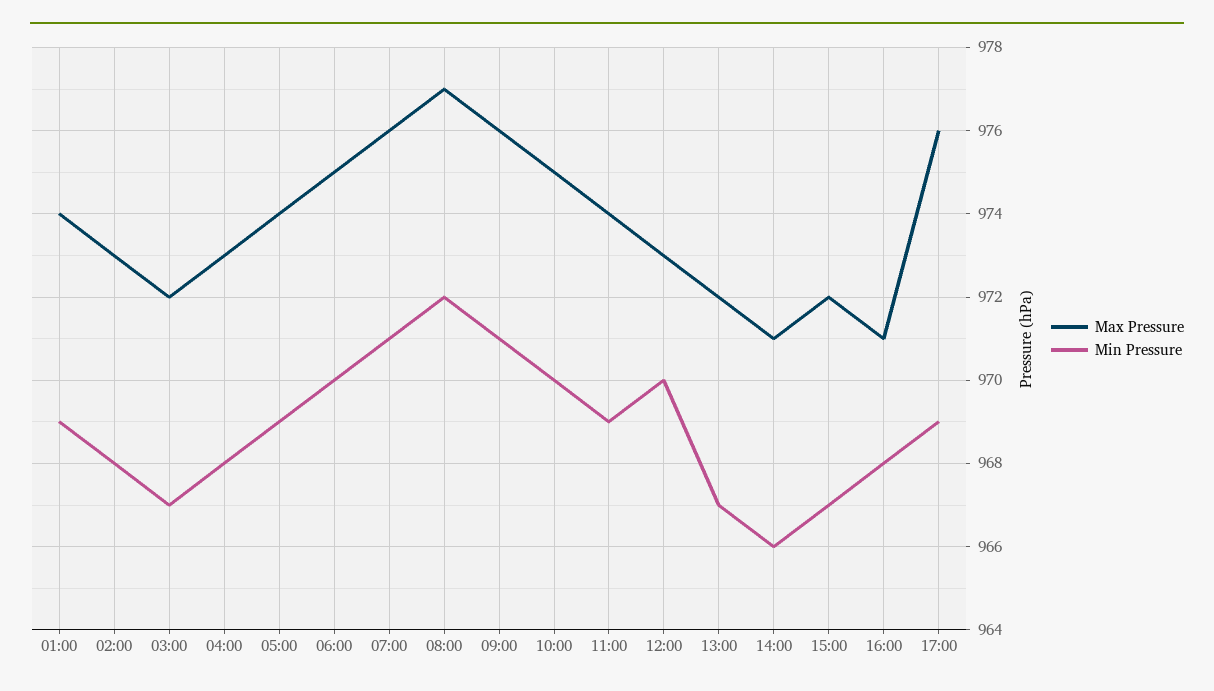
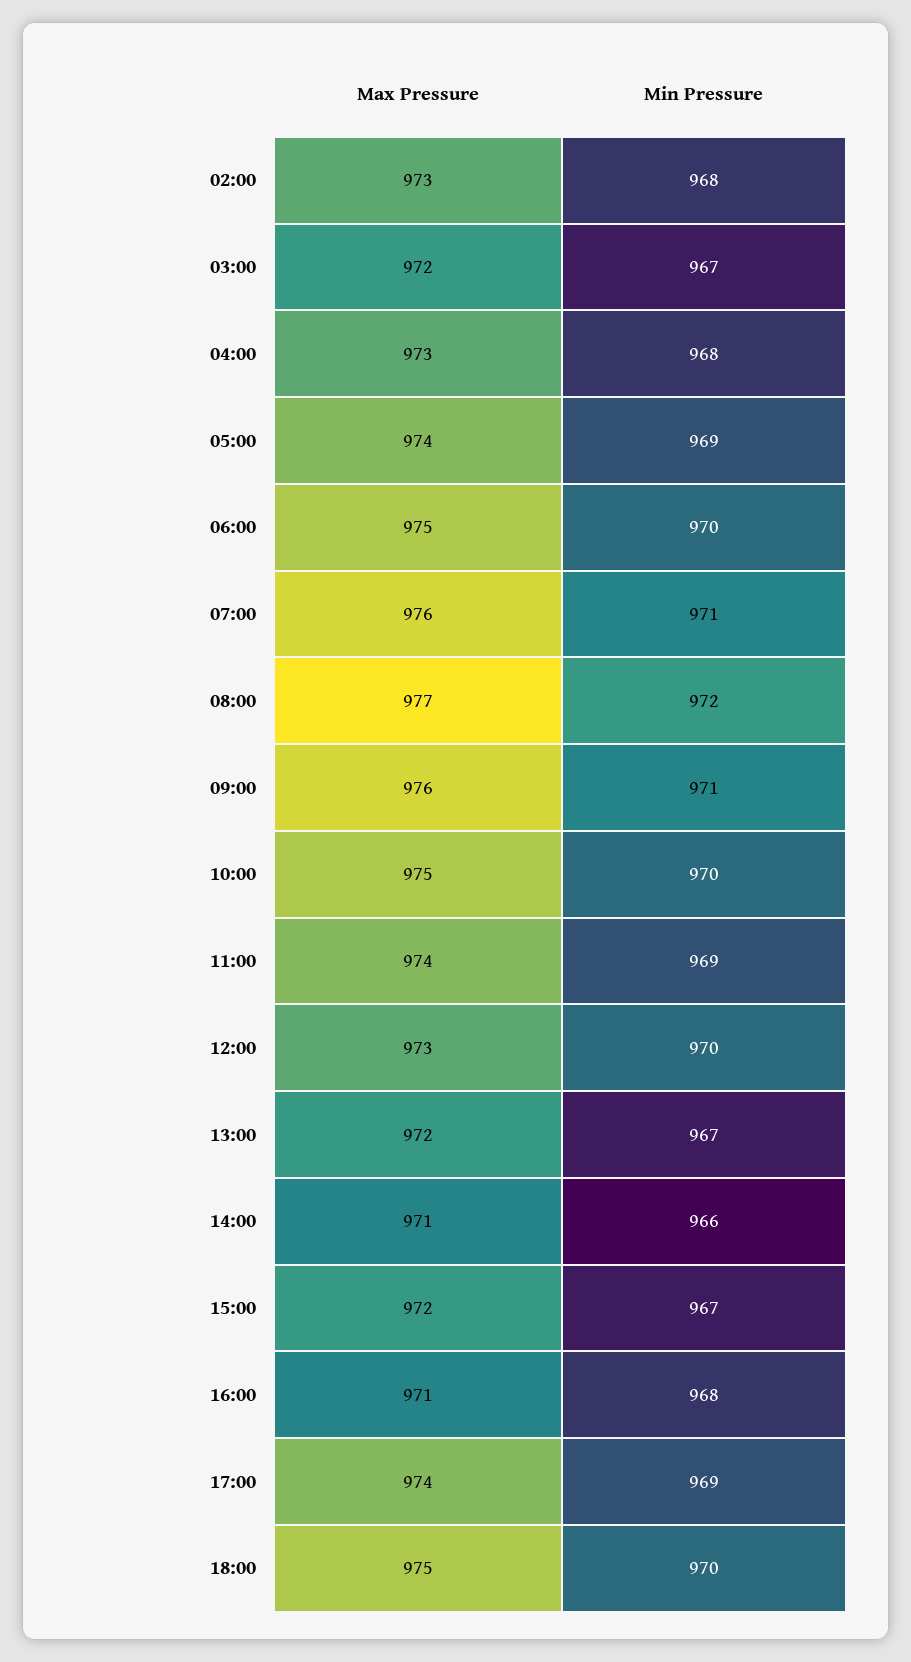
Max Pressure, 01:00: 974 -> none
Min Pressure, 01:00: 969 -> none
Max Pressure, 17:00: 976 -> 974
Max Pressure, 18:00: none -> 975
Min Pressure, 18:00: none -> 970

